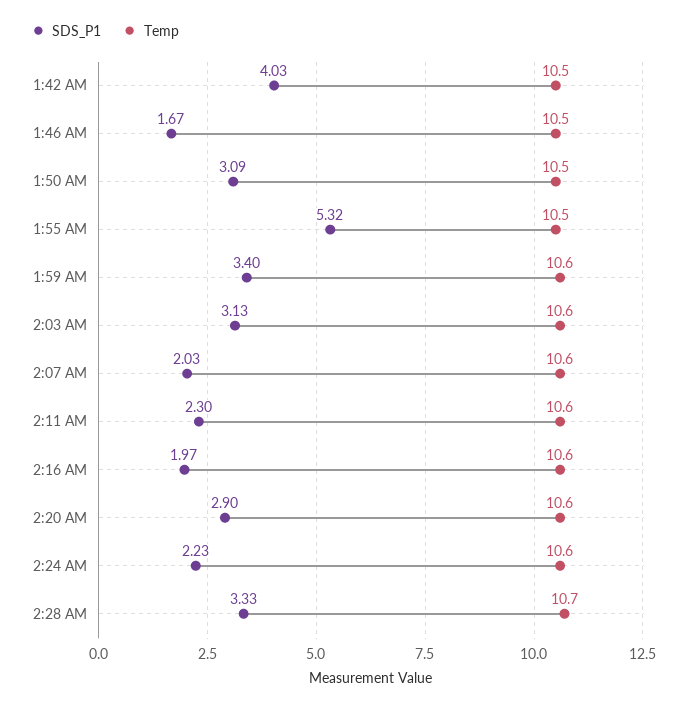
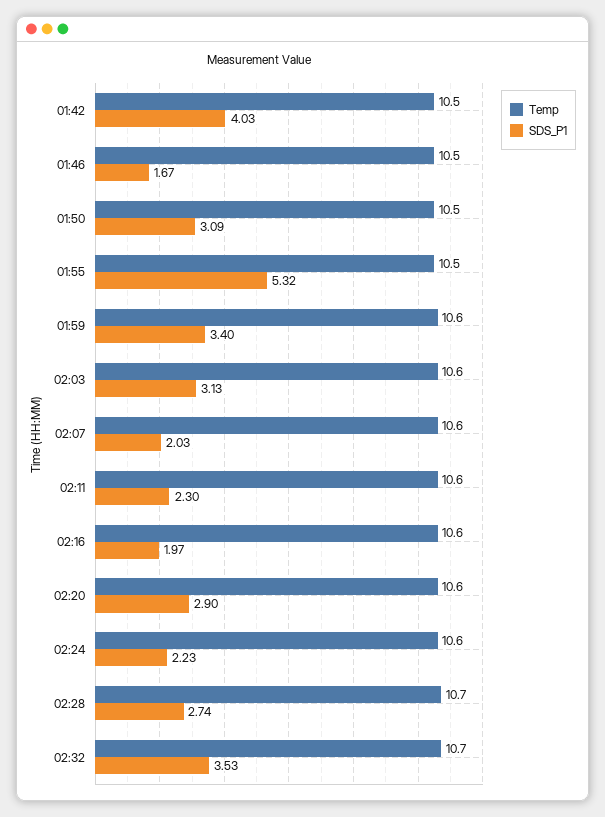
SDS_P1, 2:28 AM: 3.33 -> 2.74
Temp, 02:32: none -> 10.7
SDS_P1, 02:32: none -> 3.53

